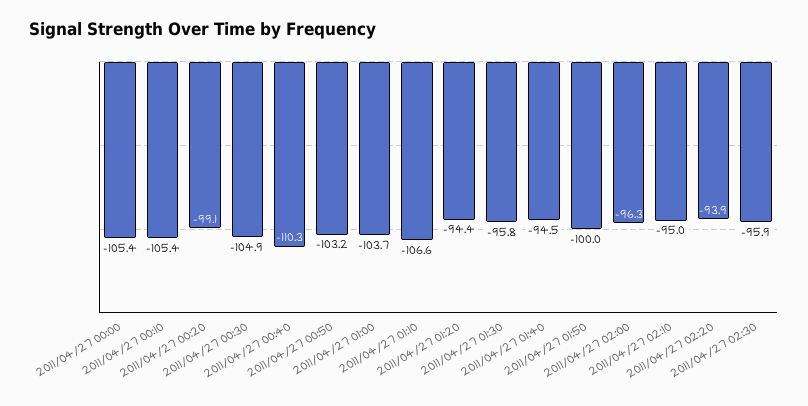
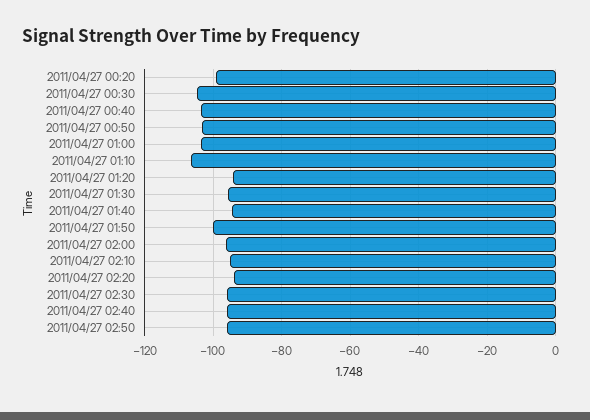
2011/04/27 00:00: -105.4 -> none
2011/04/27 00:10: -105.4 -> none
2011/04/27 00:40: -110.3 -> -104
2011/04/27 02:40: none -> -96
2011/04/27 02:50: none -> -96

